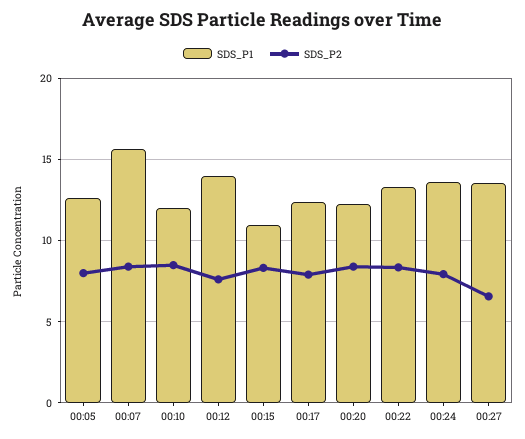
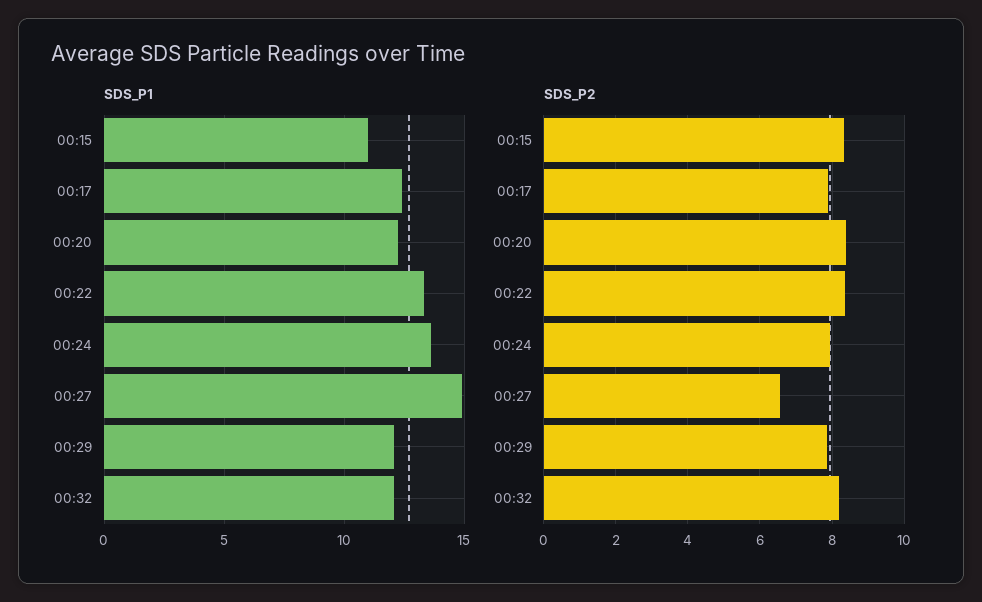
SDS_P1, 00:05: 12.5 -> none
SDS_P2, 00:05: 8 -> none
SDS_P1, 00:07: 15.5 -> none
SDS_P2, 00:07: 8.5 -> none
SDS_P1, 00:10: 12 -> none
SDS_P2, 00:10: 8.5 -> none
SDS_P1, 00:12: 14 -> none
SDS_P2, 00:12: 7.5 -> none
SDS_P1, 00:27: 13.5 -> 15
SDS_P1, 00:29: none -> 12
SDS_P1, 00:32: none -> 12
SDS_P2, 00:29: none -> 7.8
SDS_P2, 00:32: none -> 8.2

